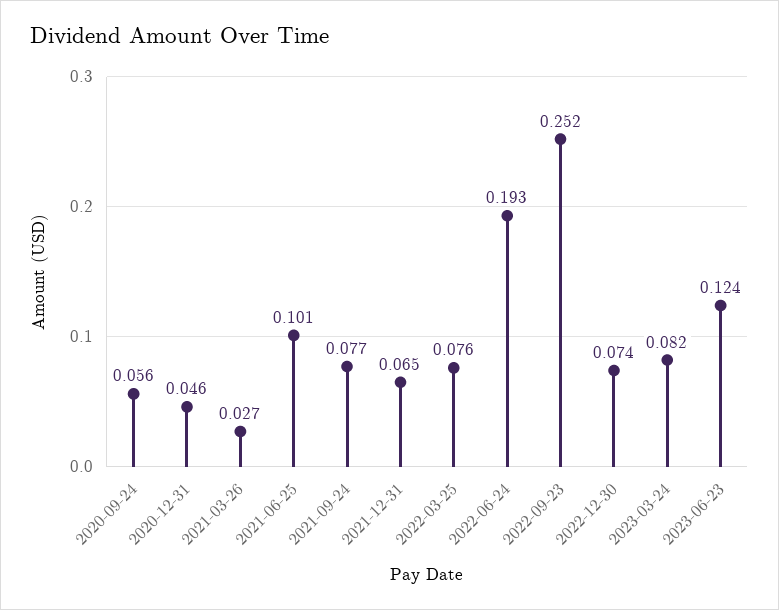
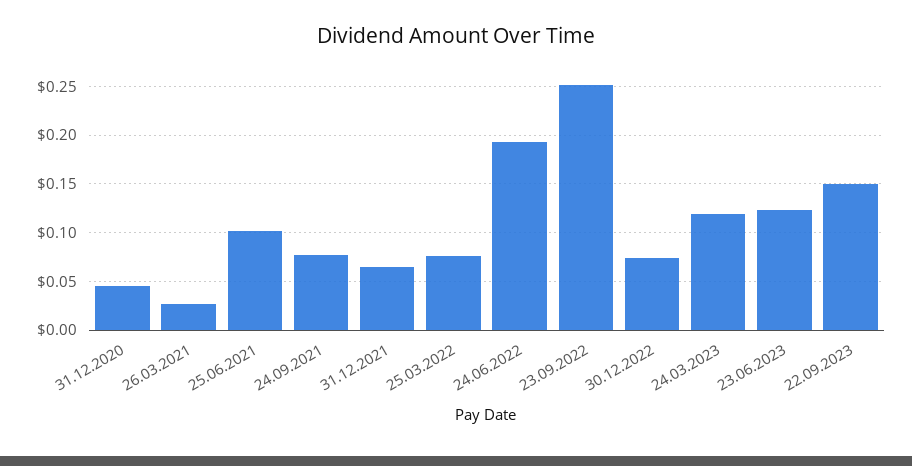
2020-09-24: 0.056 -> none
2023-03-24: 0.082 -> 0.12
22.09.2023: none -> 0.15

